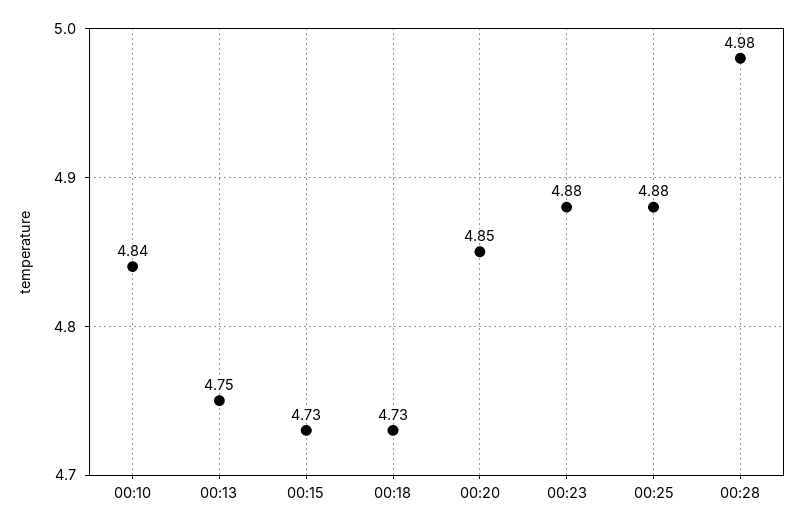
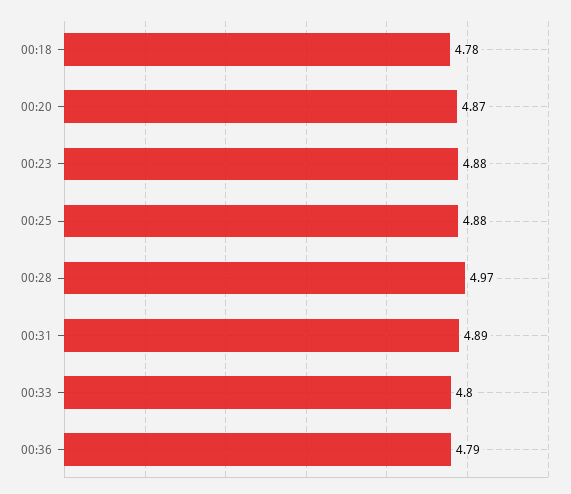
00:10: 4.84 -> none
00:13: 4.75 -> none
00:15: 4.73 -> none
00:18: 4.73 -> 4.78
00:20: 4.85 -> 4.87
00:28: 4.98 -> 4.97
00:31: none -> 4.89
00:33: none -> 4.8
00:36: none -> 4.79

